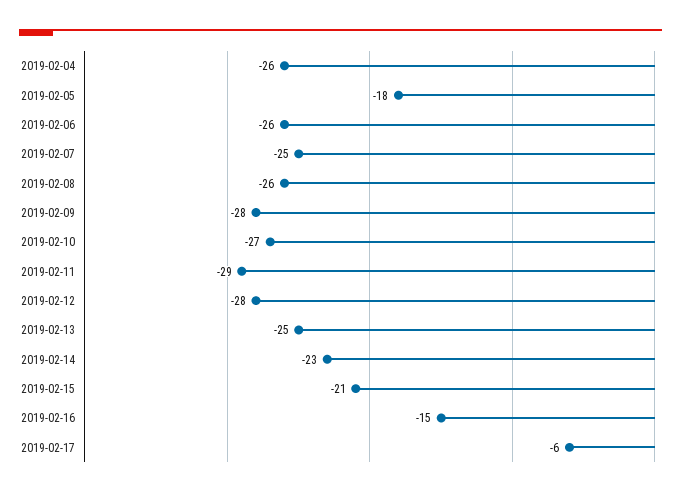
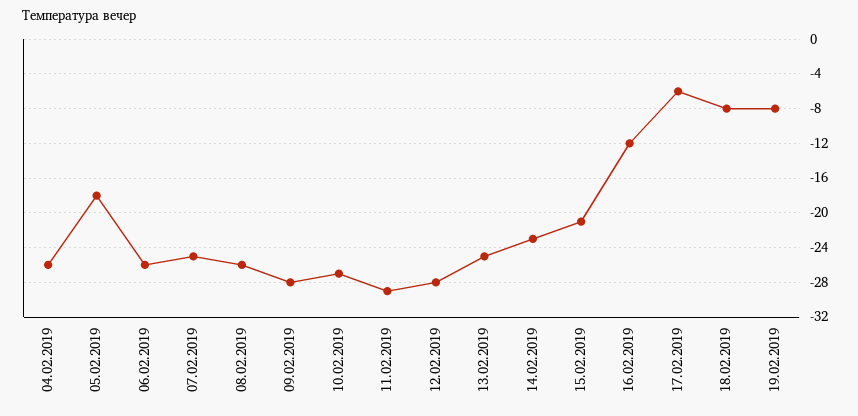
2019-02-16: -15 -> -12
18.02.2019: none -> -8
19.02.2019: none -> -8

